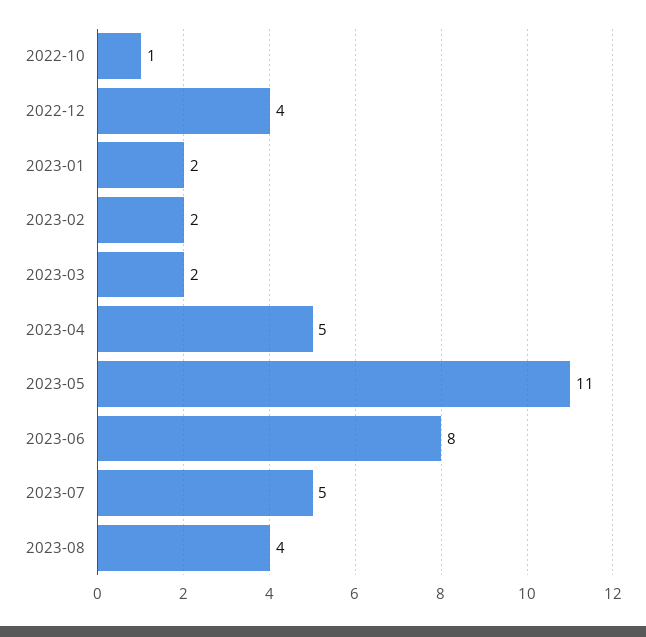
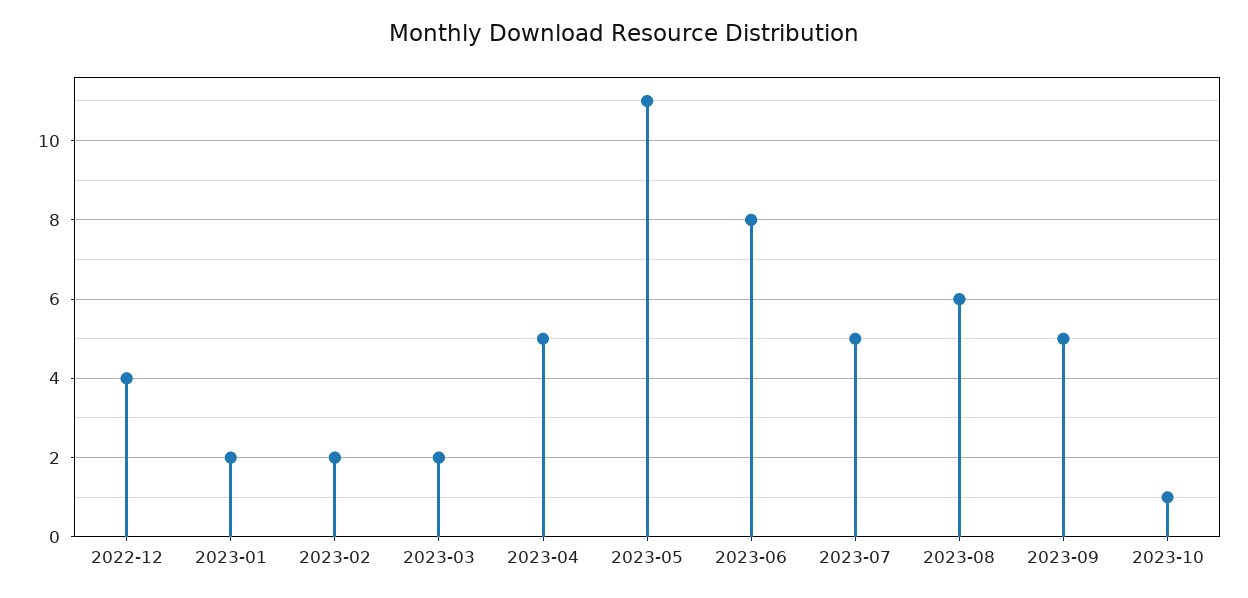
2022-10: 1 -> none
2023-08: 4 -> 6
2023-09: none -> 5
2023-10: none -> 1

